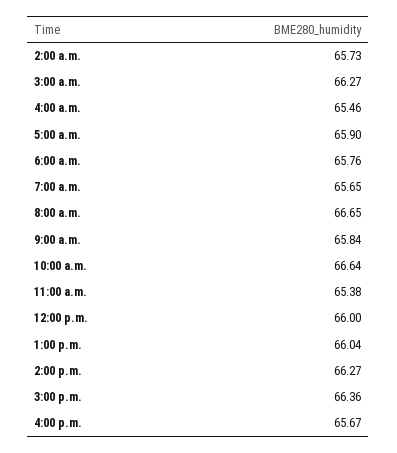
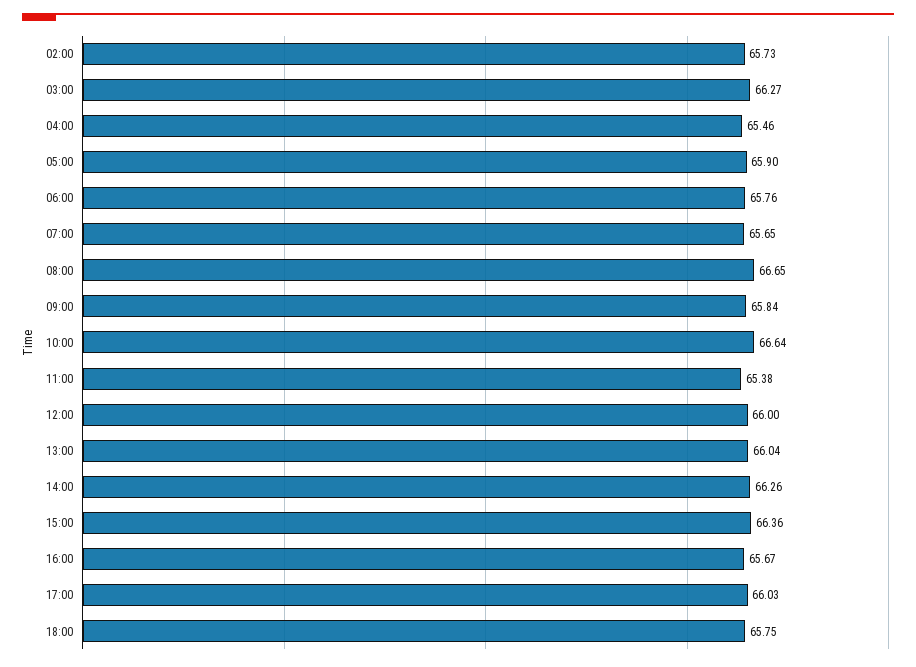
2:00 p.m.: 66.27 -> 66.26
17:00: none -> 66.03
18:00: none -> 65.75

